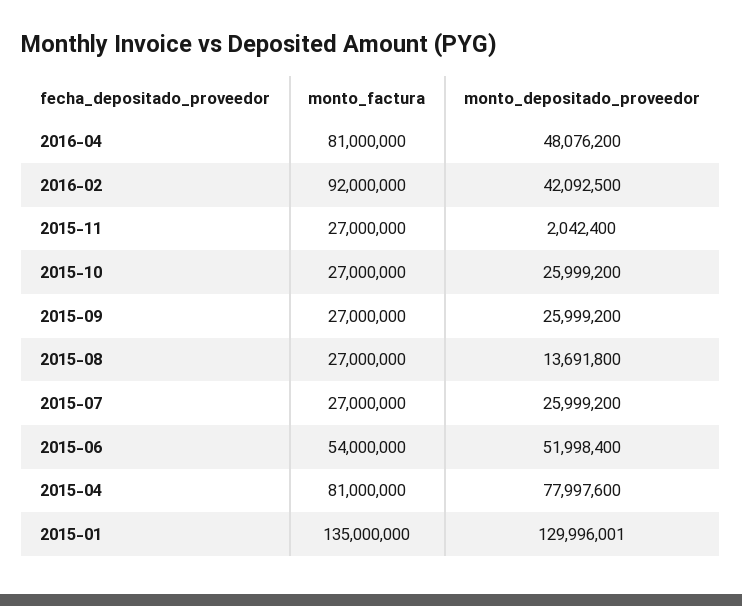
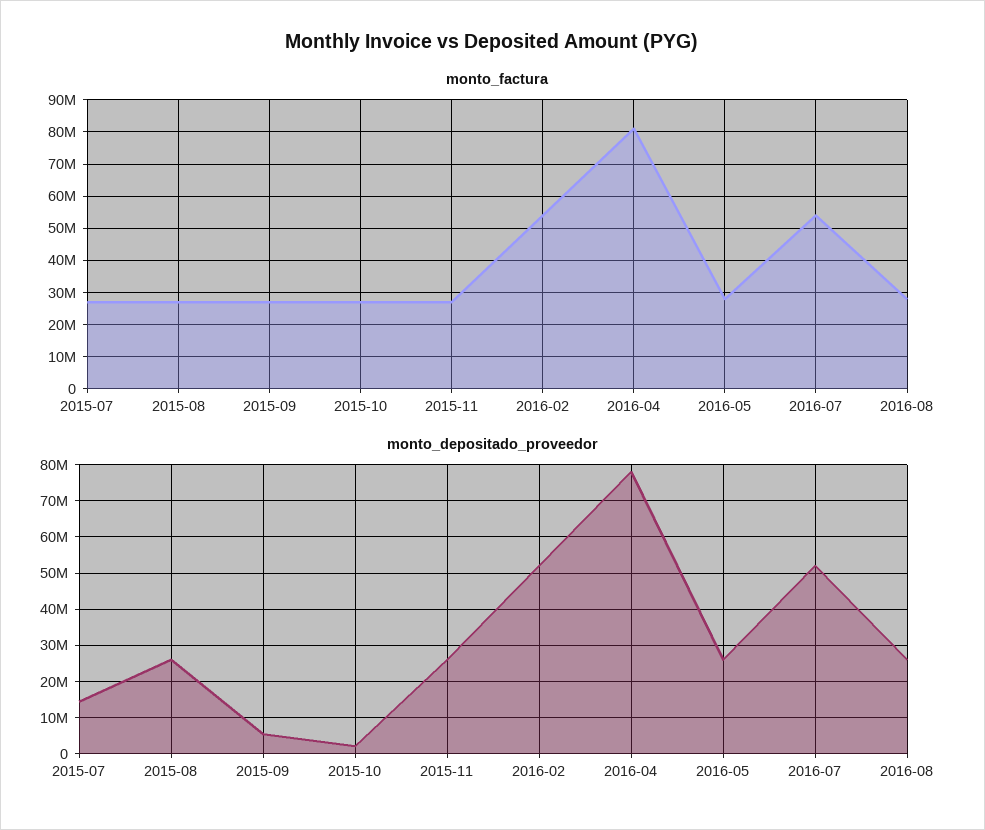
monto_depositado_proveedor, 2016-04: 48076200 -> 78000000
monto_factura, 2016-02: 92000000 -> 54000000
monto_depositado_proveedor, 2016-02: 42092500 -> 52000000
monto_depositado_proveedor, 2015-11: 2042400 -> 26000000
monto_depositado_proveedor, 2015-10: 25999200 -> 2000000
monto_depositado_proveedor, 2015-09: 25999200 -> 6000000
monto_depositado_proveedor, 2015-08: 13691800 -> 26000000
monto_depositado_proveedor, 2015-07: 25999200 -> 14000000
monto_factura, 2015-06: 54000000 -> none
monto_depositado_proveedor, 2015-06: 51998400 -> none
monto_factura, 2015-04: 81000000 -> none
monto_depositado_proveedor, 2015-04: 77997600 -> none
monto_factura, 2015-01: 135000000 -> none
monto_depositado_proveedor, 2015-01: 129996001 -> none
monto_factura, 2016-05: none -> 28000000
monto_factura, 2016-07: none -> 54000000
monto_factura, 2016-08: none -> 28000000
monto_depositado_proveedor, 2016-05: none -> 26000000
monto_depositado_proveedor, 2016-07: none -> 52000000
monto_depositado_proveedor, 2016-08: none -> 26000000

